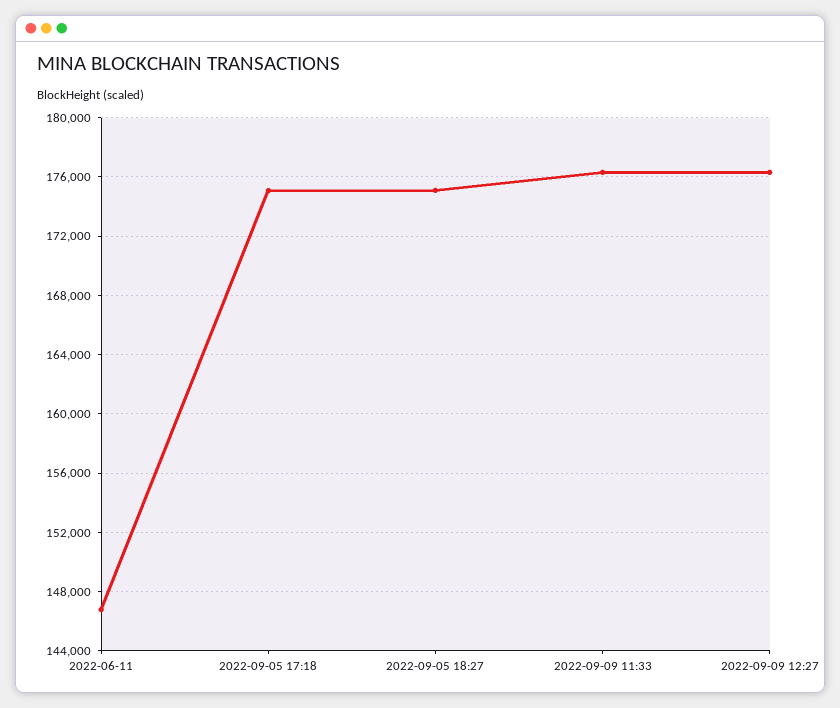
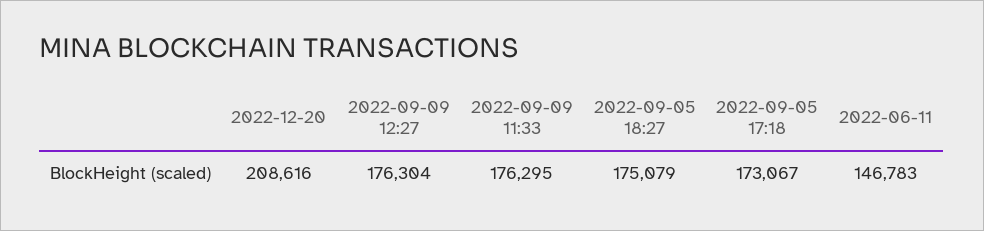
2022-09-05 17:18: 175000 -> 173067
2022-12-20: none -> 208616

